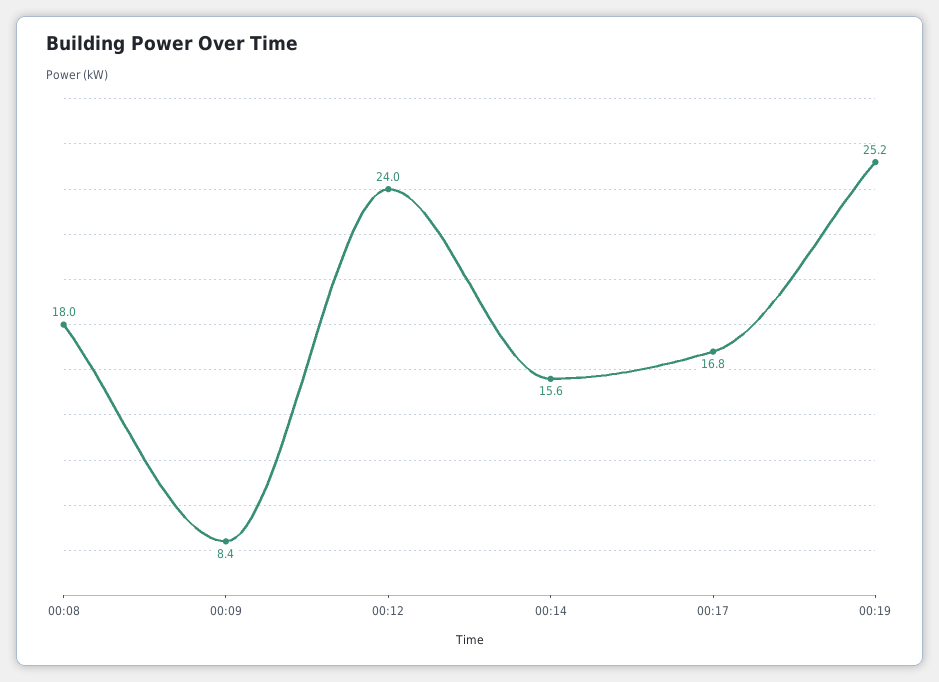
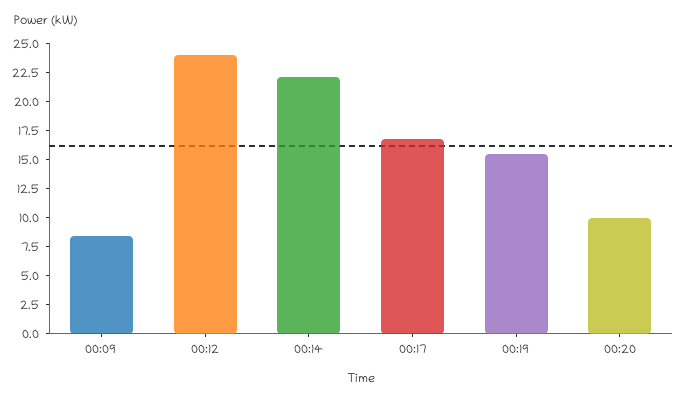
00:08: 18 -> none
00:14: 15.6 -> 22.5
00:19: 25.2 -> 15
00:20: none -> 10

